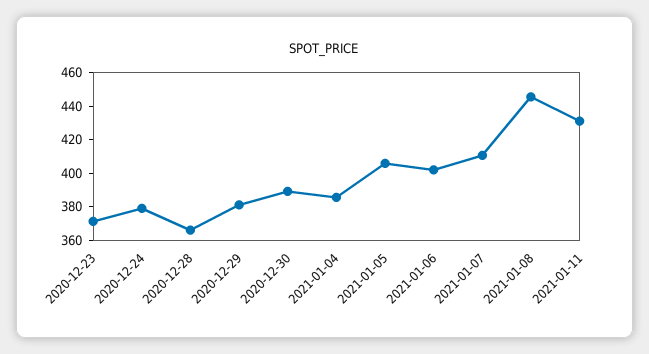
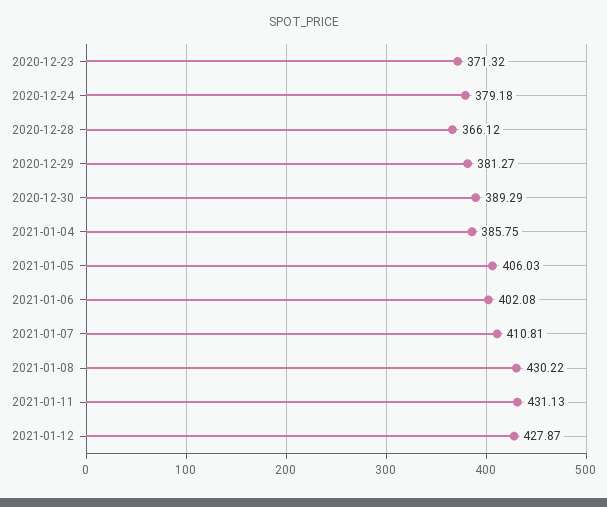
2021-01-08: 445 -> 430.22
2021-01-12: none -> 427.87

